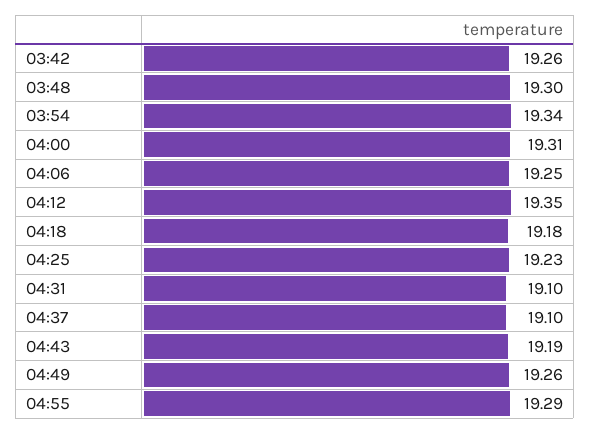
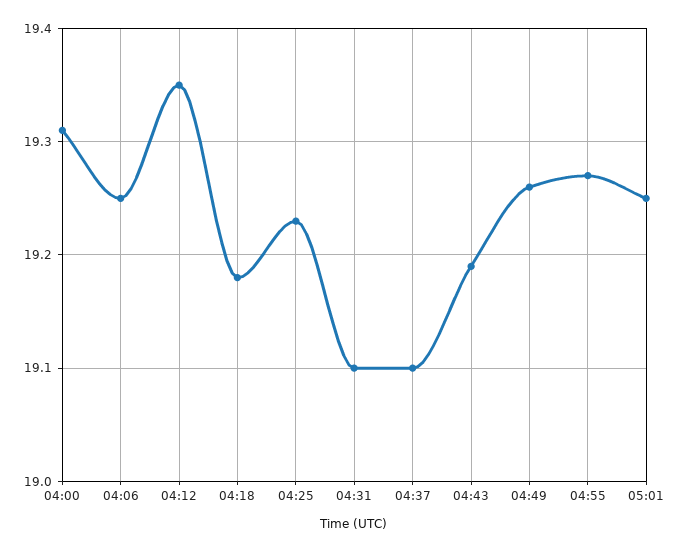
03:42: 19.26 -> none
03:48: 19.3 -> none
03:54: 19.34 -> none
04:55: 19.29 -> 19.27
05:01: none -> 19.25

